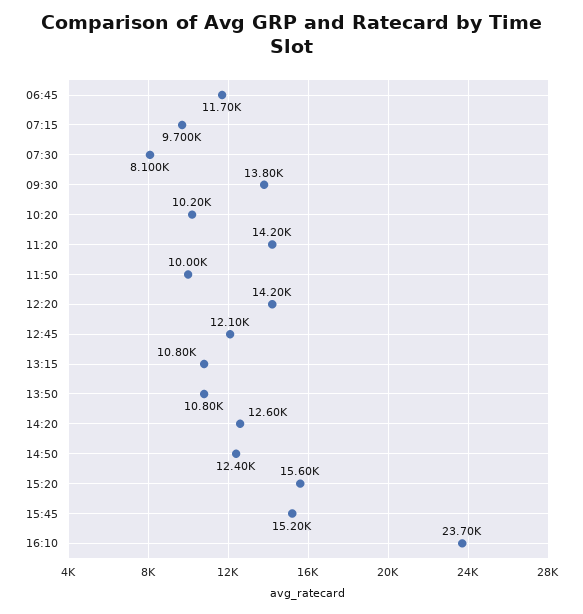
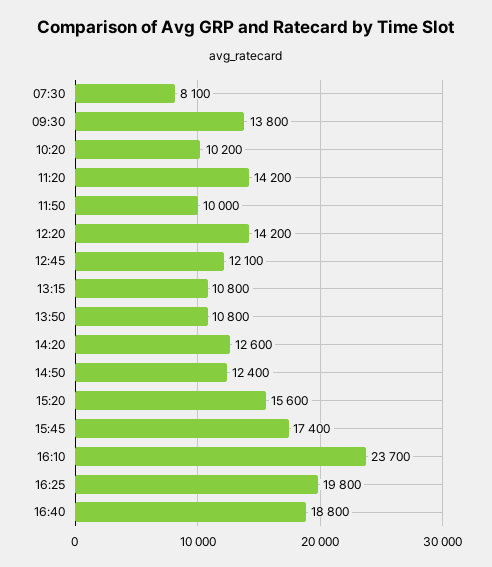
06:45: 11700 -> none
07:15: 9700 -> none
15:45: 15200 -> 17400
16:25: none -> 19800
16:40: none -> 18800

